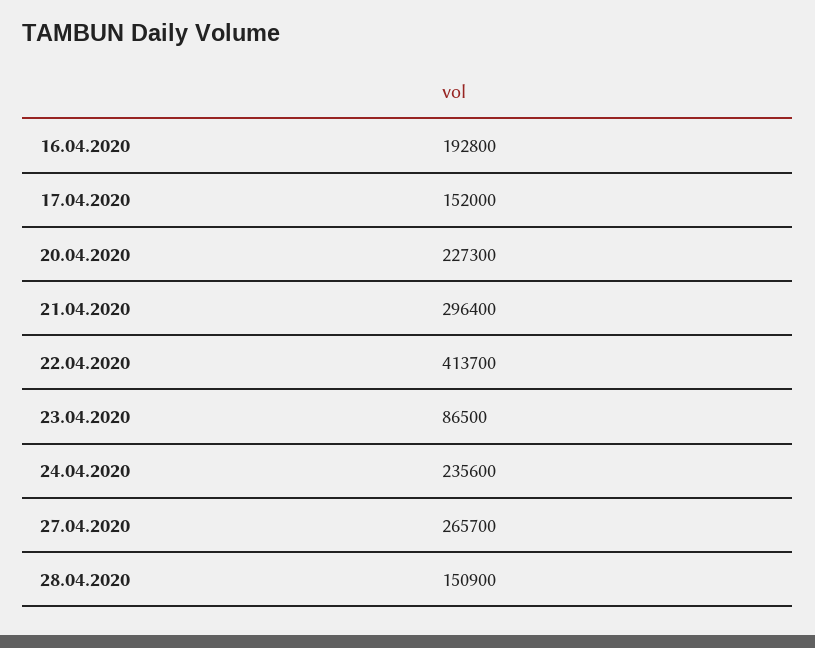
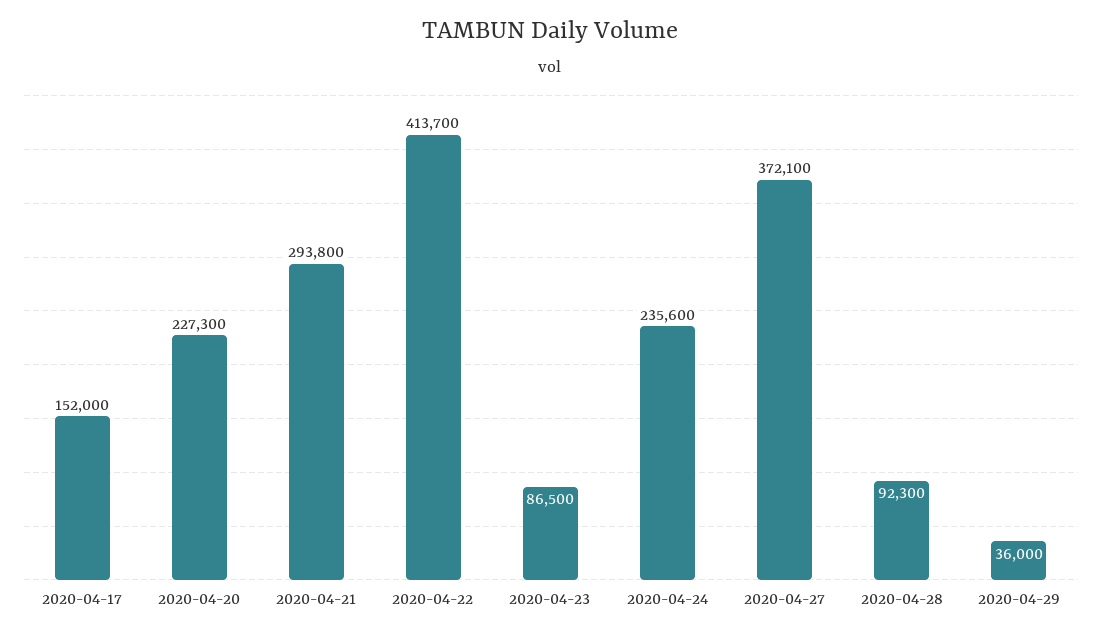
16.04.2020: 192800 -> none
21.04.2020: 296400 -> 293800
27.04.2020: 265700 -> 372100
28.04.2020: 150900 -> 92300
2020-04-29: none -> 36000

